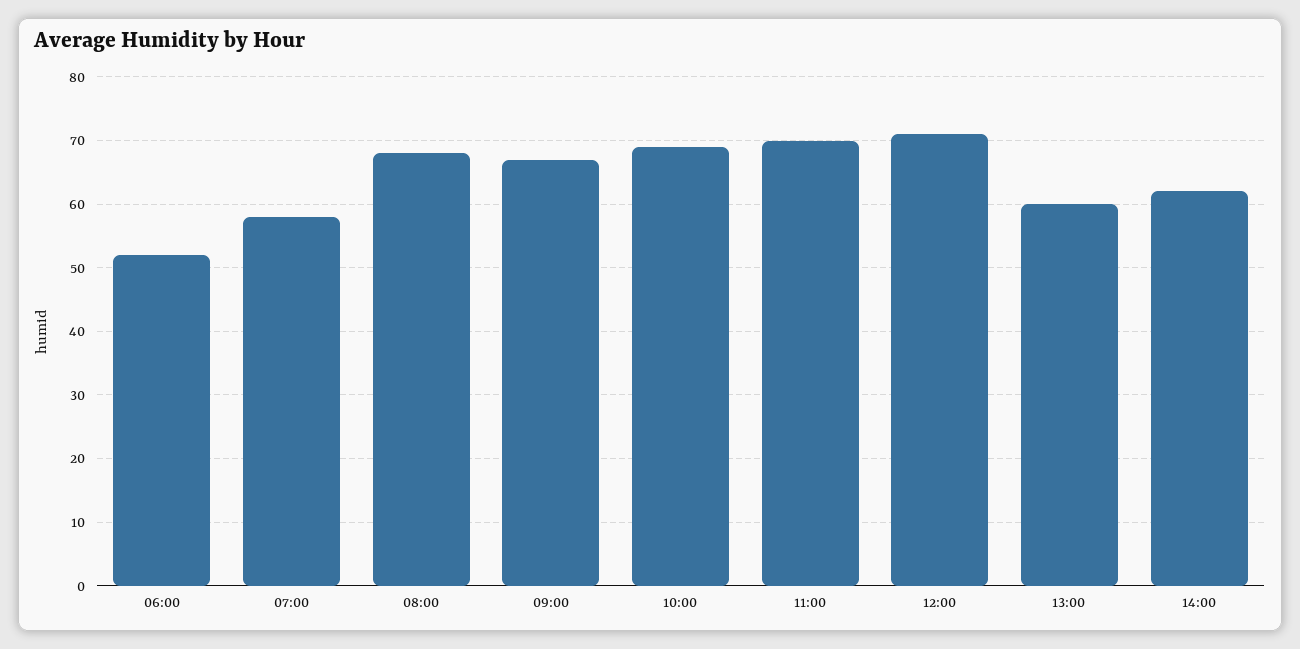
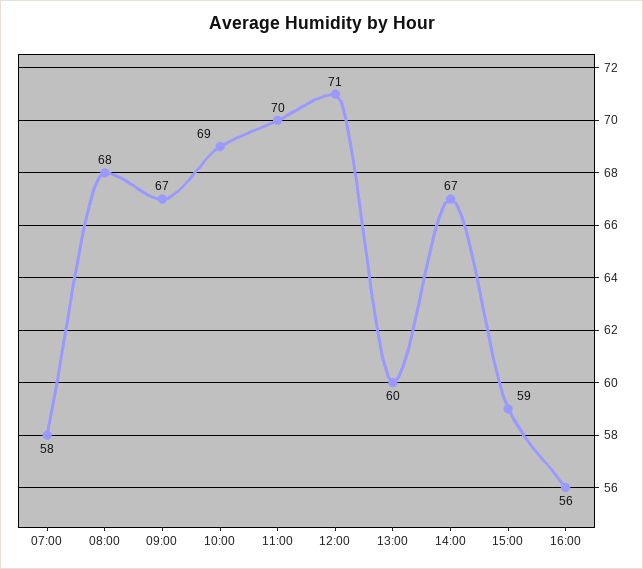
06:00: 52 -> none
14:00: 62 -> 67
15:00: none -> 59
16:00: none -> 56

